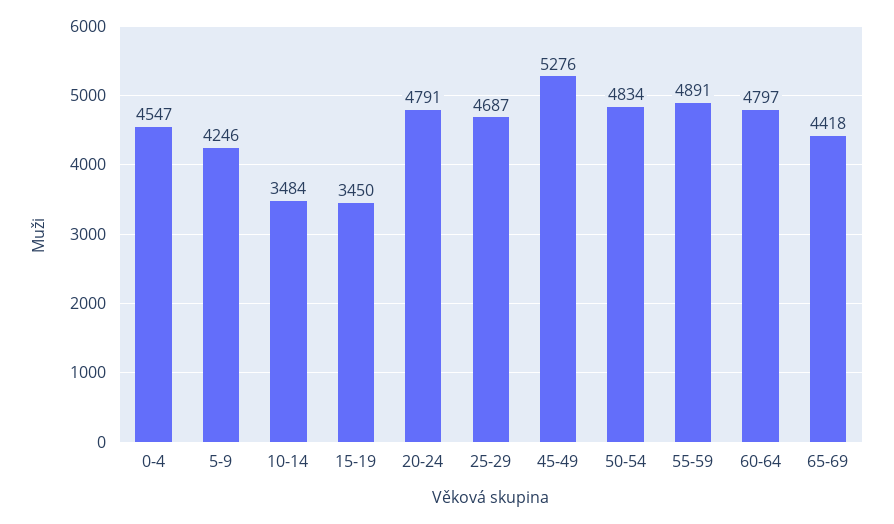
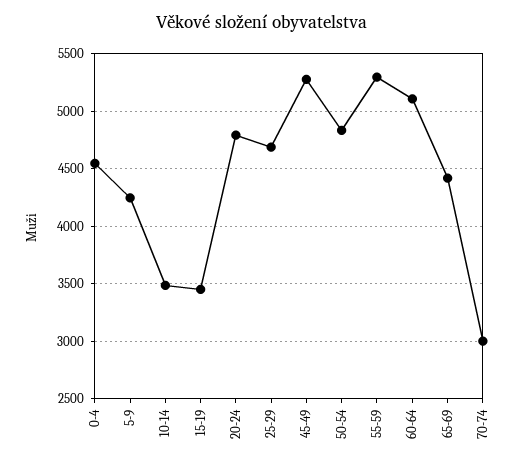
55-59: 4891 -> 5300
60-64: 4797 -> 5100
70-74: none -> 3000

